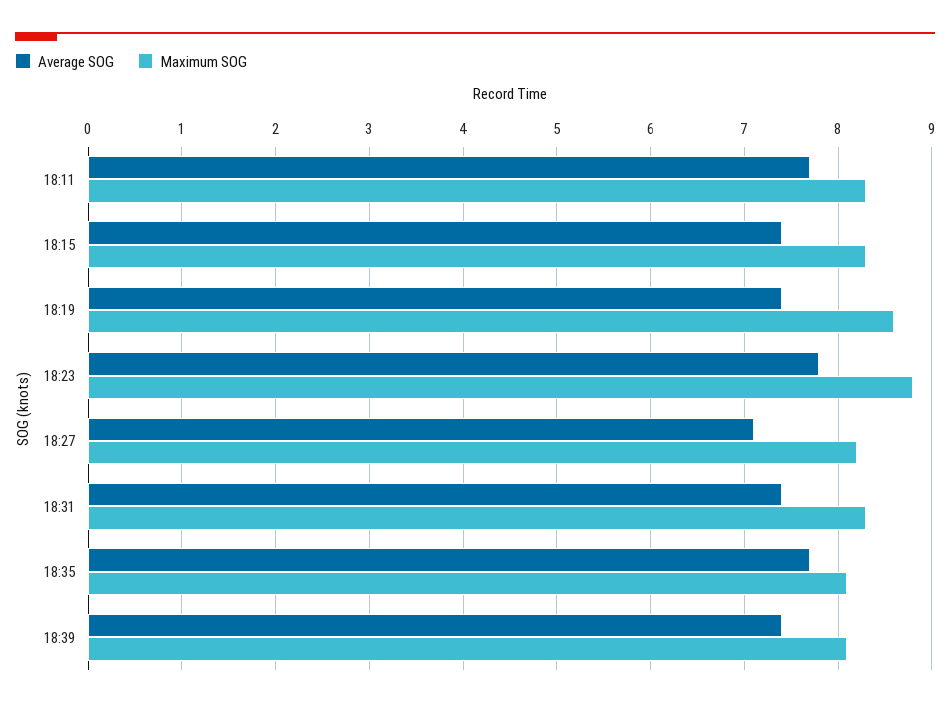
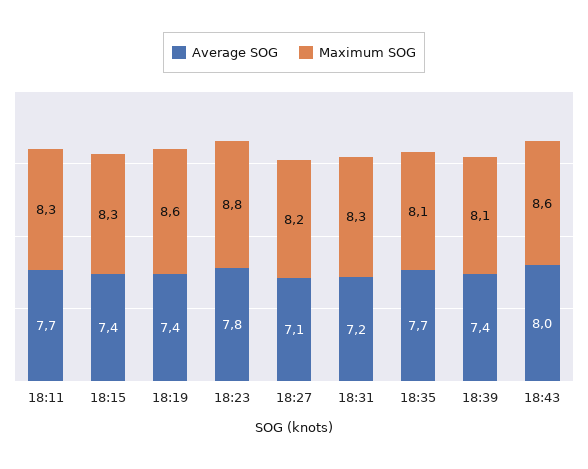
Average SOG, 18:31: 7.4 -> 7.2
Average SOG, 18:43: none -> 8
Maximum SOG, 18:43: none -> 8.6

